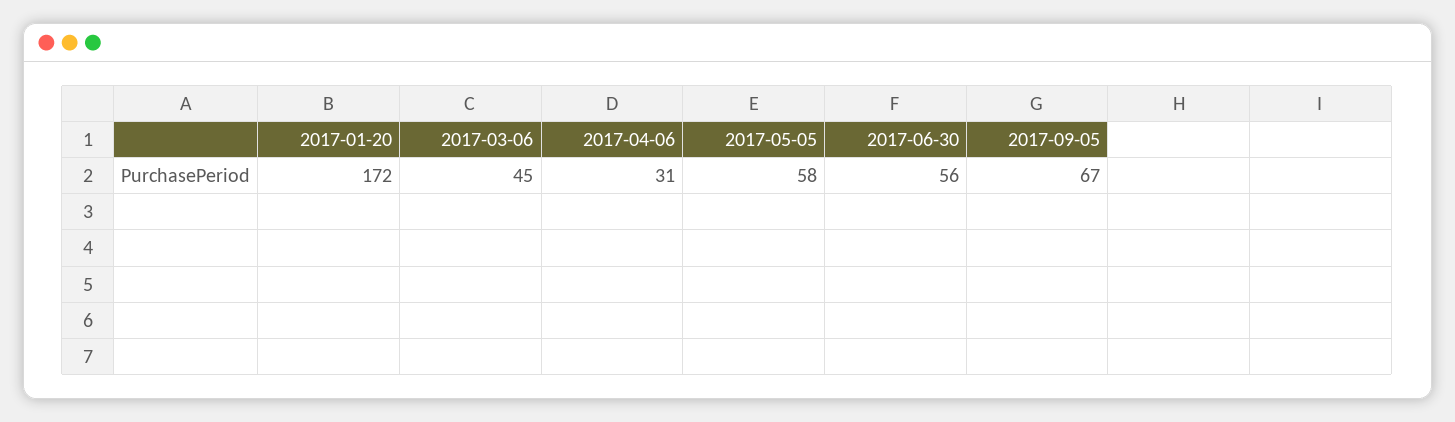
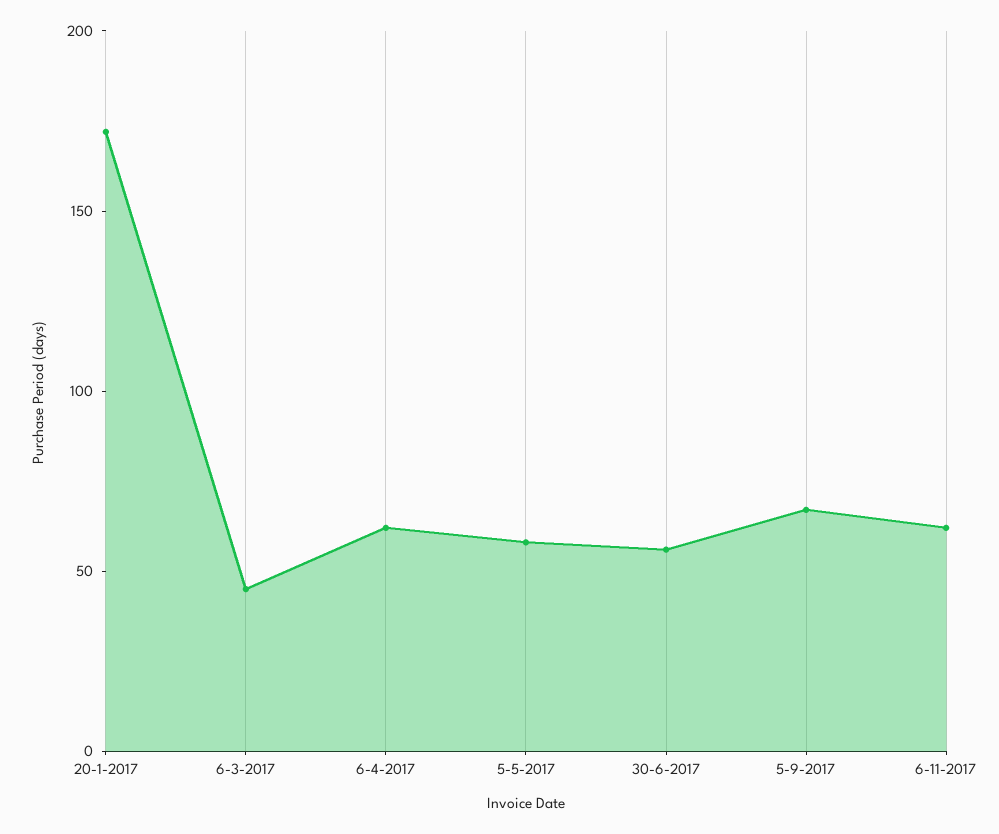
2017-04-06: 31 -> 60
6-11-2017: none -> 60

